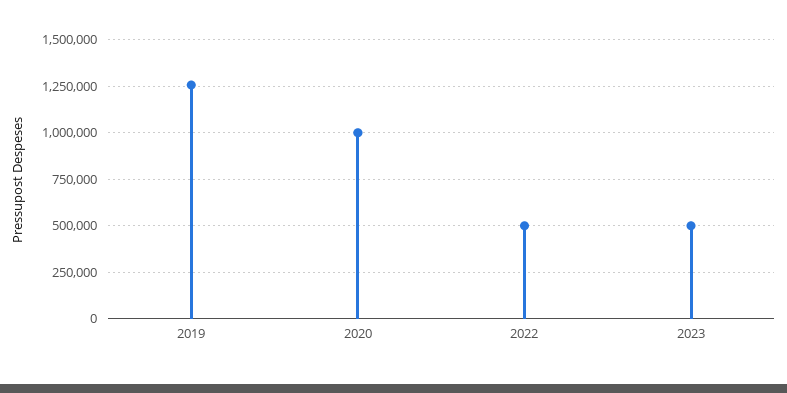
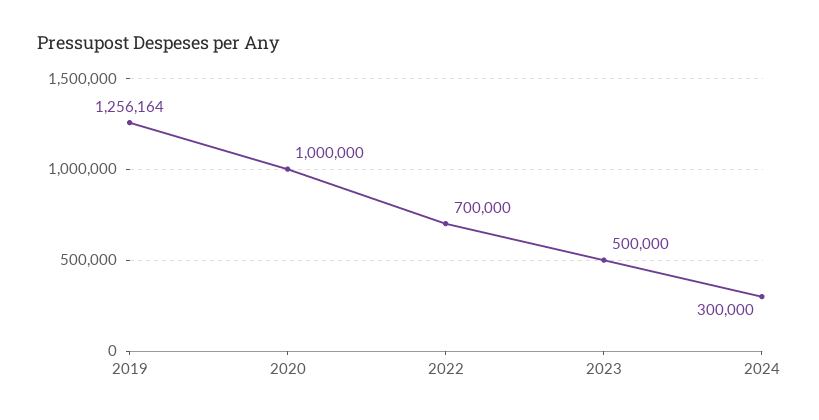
2022: 500000 -> 700000
2024: none -> 300000

